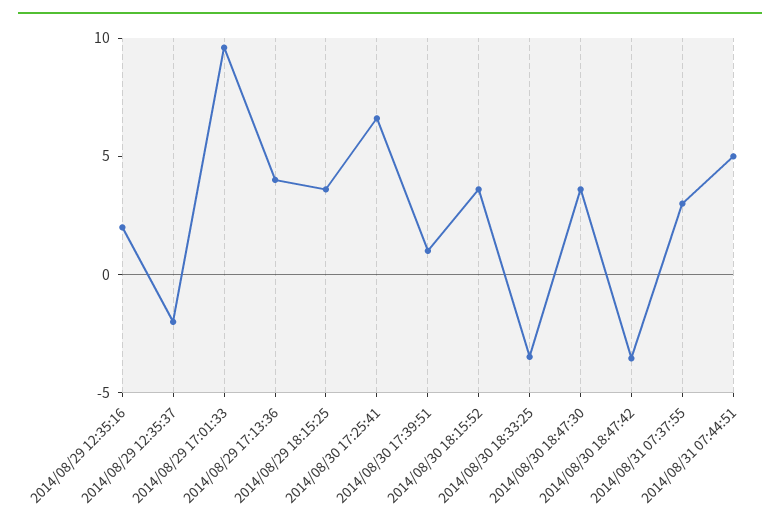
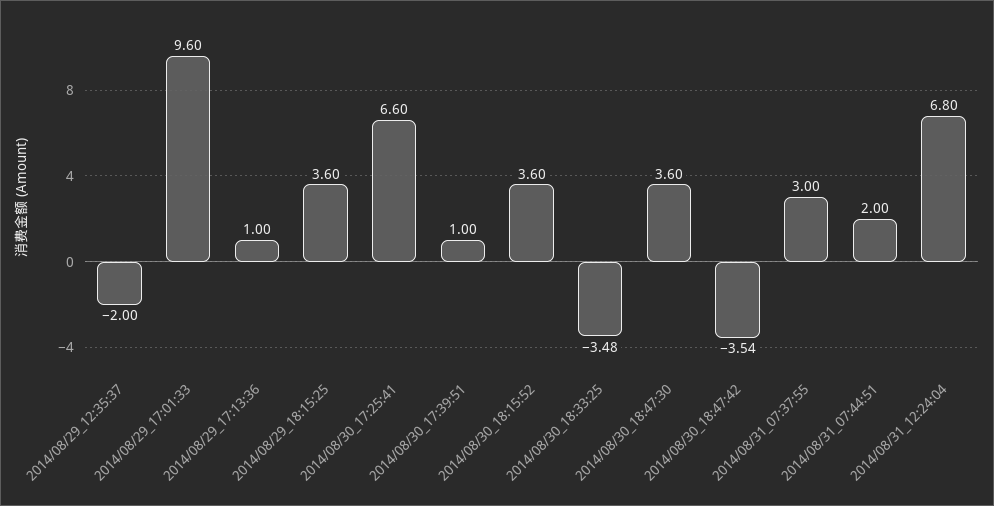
2014/08/29 12:35:16: 2 -> none
2014/08/29 17:13:36: 4 -> 1
2014/08/31 07:44:51: 5 -> 2
2014/08/31_12:24:04: none -> 6.8

